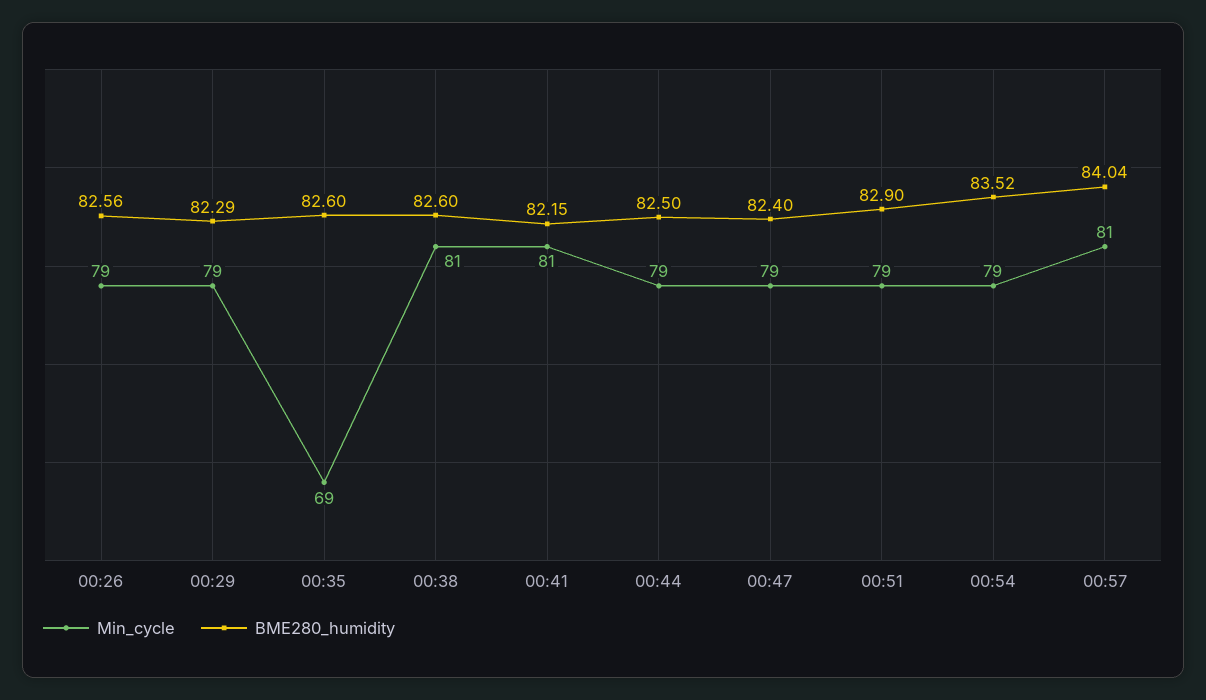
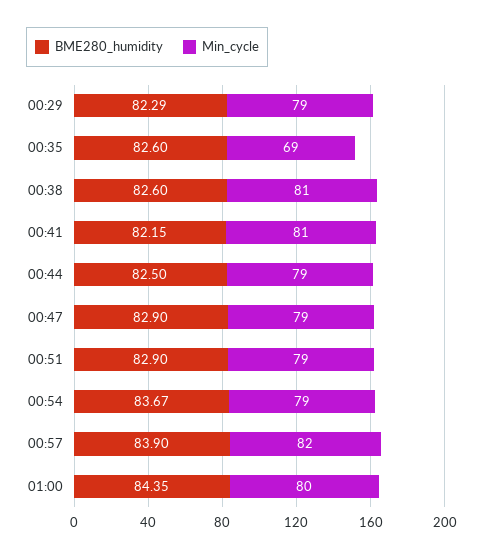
Min_cycle, 00:26: 79 -> none
BME280_humidity, 00:26: 82.56 -> none
BME280_humidity, 00:47: 82.4 -> 82.9
BME280_humidity, 00:54: 83.52 -> 83.67
Min_cycle, 00:57: 81 -> 82
BME280_humidity, 00:57: 84.04 -> 83.9
BME280_humidity, 01:00: none -> 84.35
Min_cycle, 01:00: none -> 80

